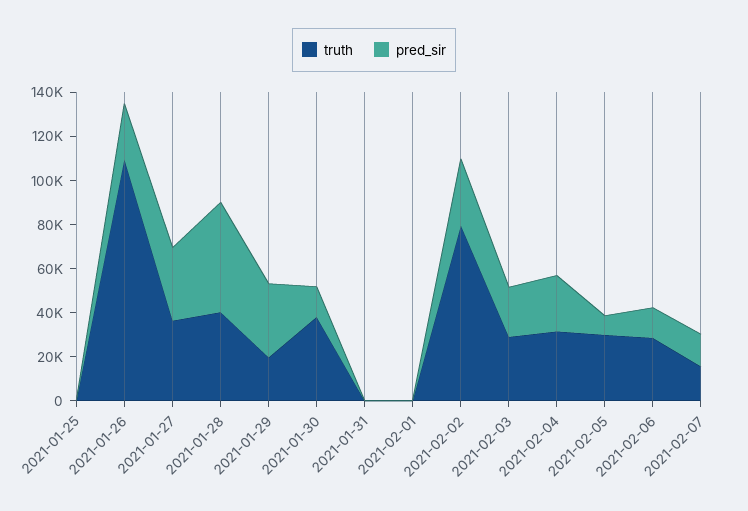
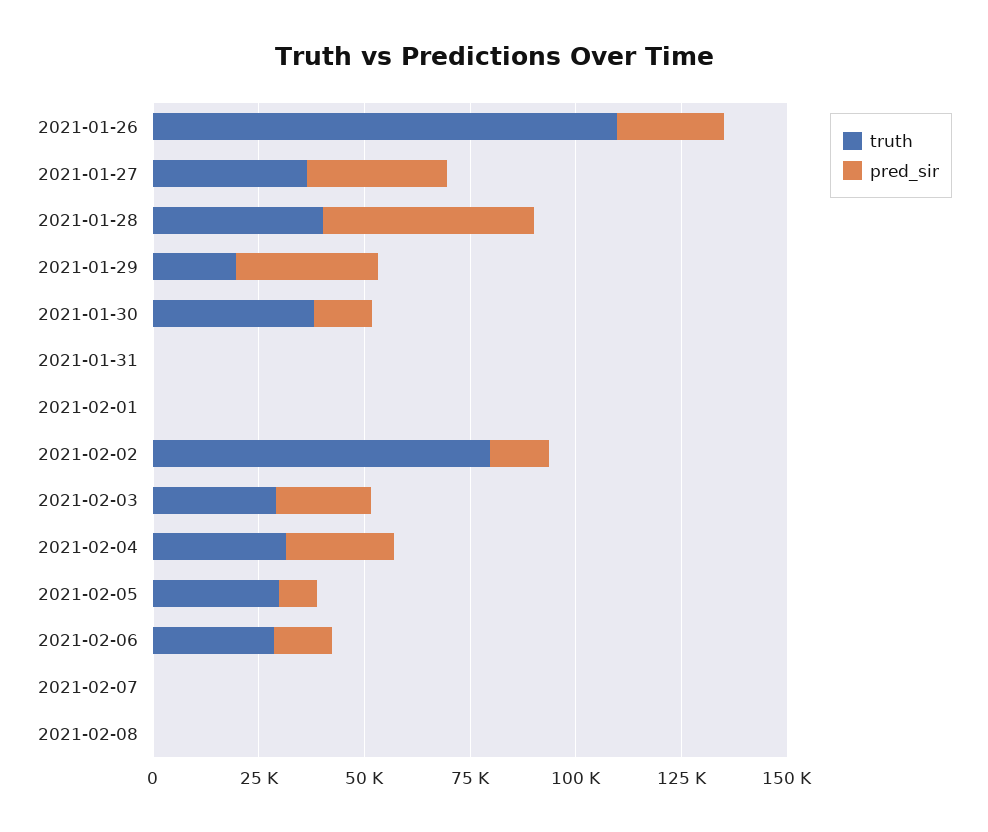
truth, 2021-01-25: 0 -> none
pred_sir, 2021-01-25: 0 -> none
pred_sir, 2021-02-02: 30000 -> 15000
truth, 2021-02-07: 15000 -> 0
pred_sir, 2021-02-07: 15000 -> 0
truth, 2021-02-08: none -> 0
pred_sir, 2021-02-08: none -> 0

